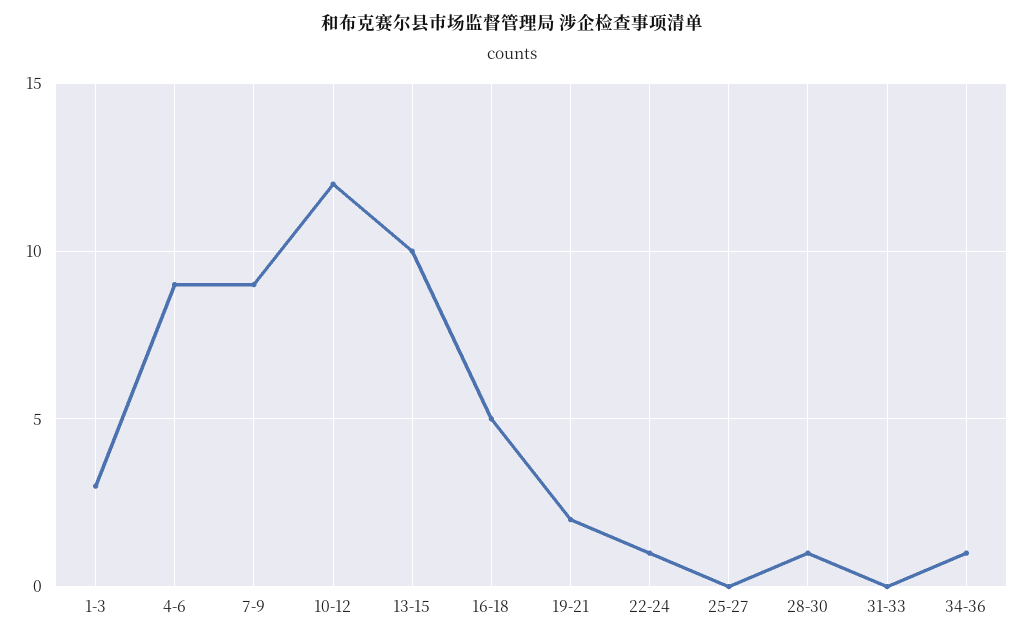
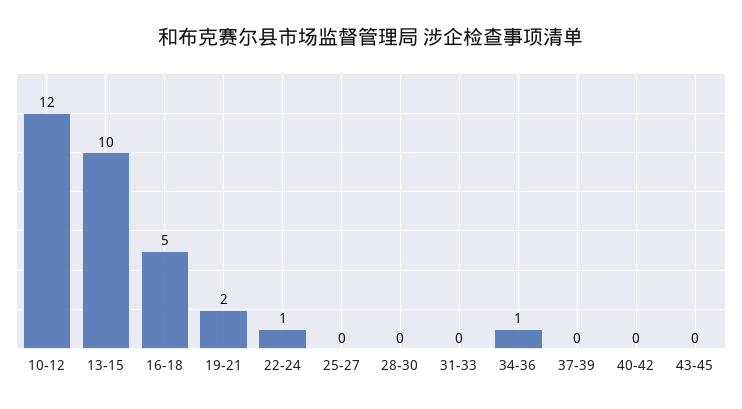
1-3: 3 -> none
4-6: 9 -> none
7-9: 9 -> none
28-30: 1 -> 0
37-39: none -> 0
40-42: none -> 0
43-45: none -> 0

